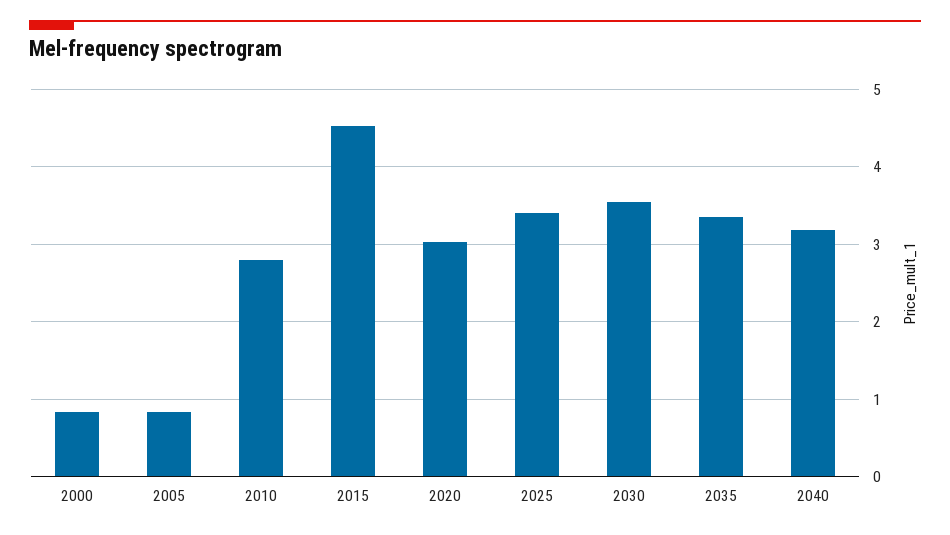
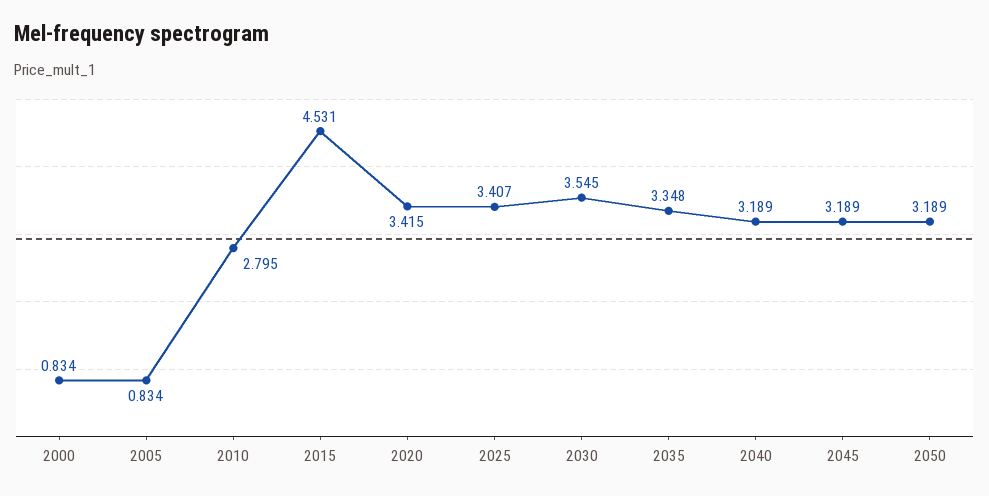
2020: 3 -> 3.415
2045: none -> 3.189
2050: none -> 3.189

